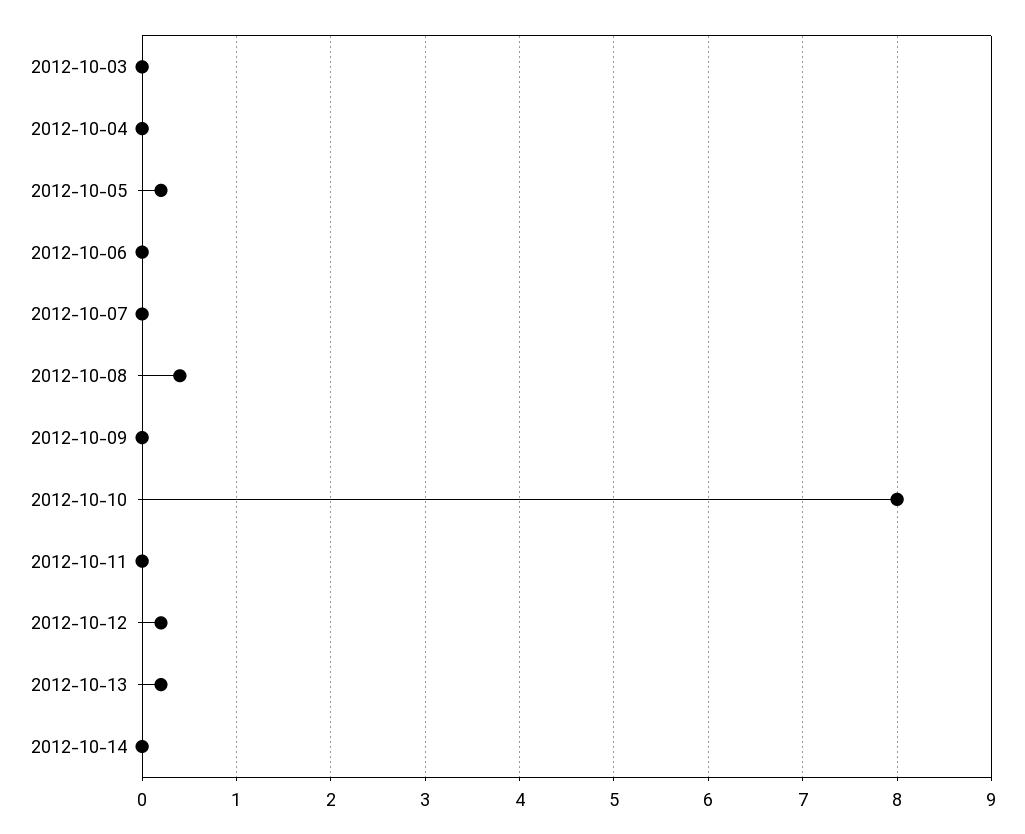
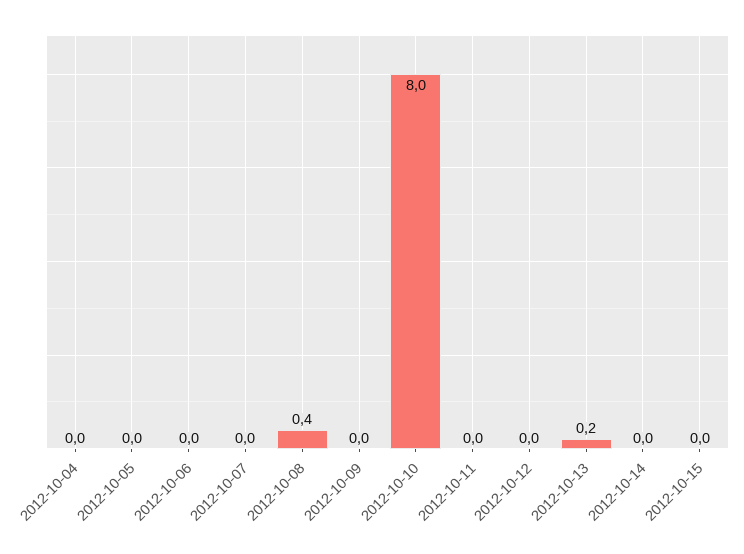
2012-10-03: 0 -> none
2012-10-05: 0.2 -> 0
2012-10-12: 0.2 -> 0
2012-10-15: none -> 0

